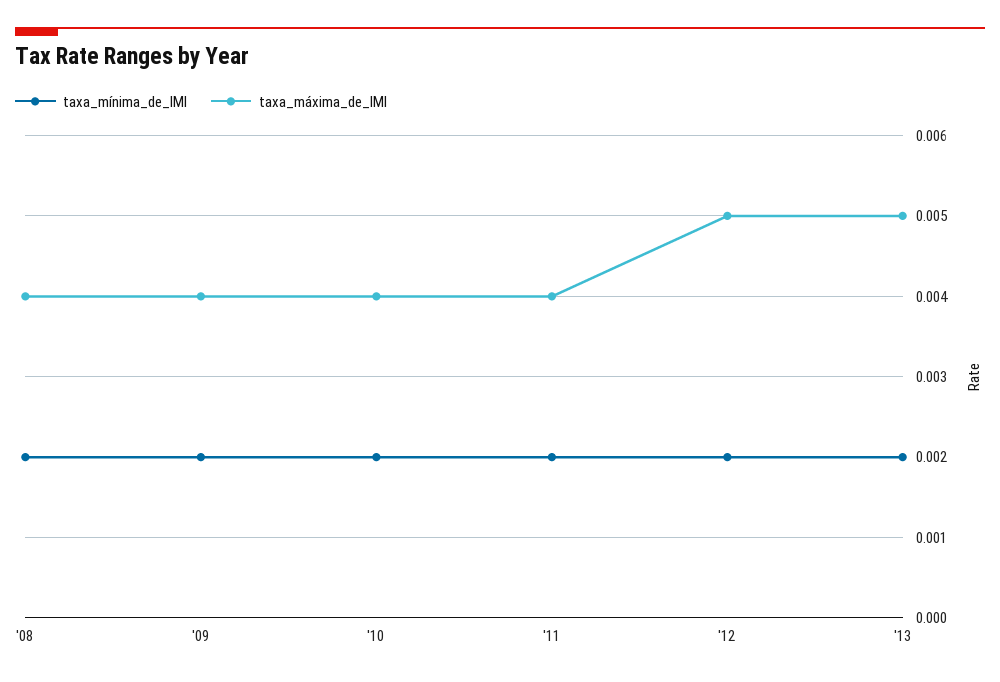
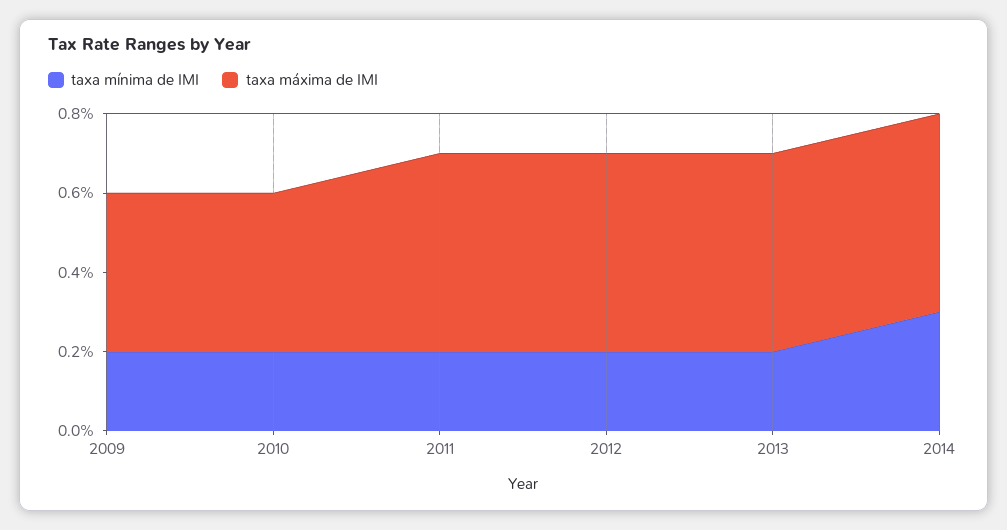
taxa_mínima_de_IMI, '08: 0.002 -> none
taxa_máxima_de_IMI, '08: 0.004 -> none
taxa_máxima_de_IMI, '11: 0.004 -> 0.005
taxa_mínima_de_IMI, 2014: none -> 0.003
taxa_máxima_de_IMI, 2014: none -> 0.005

